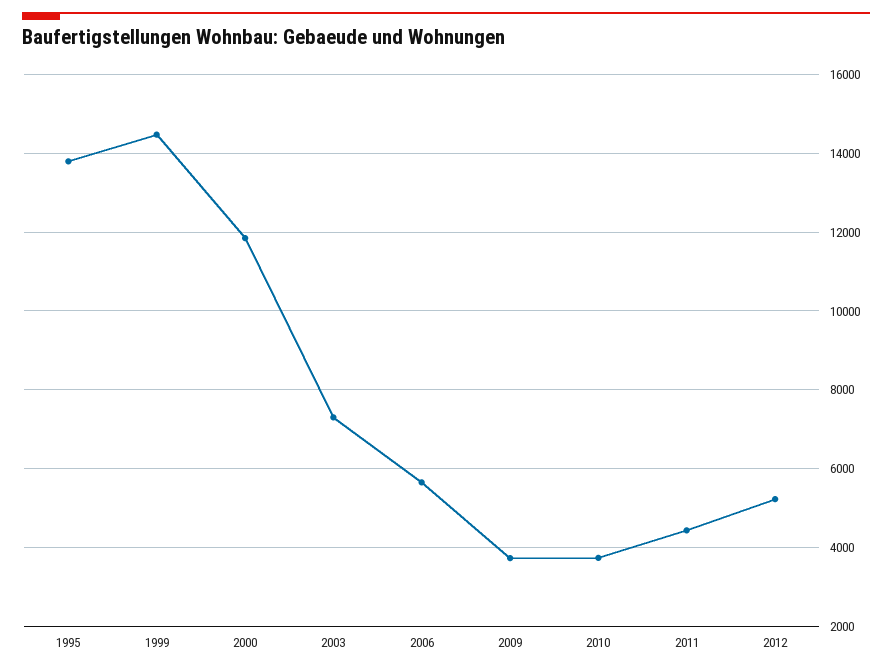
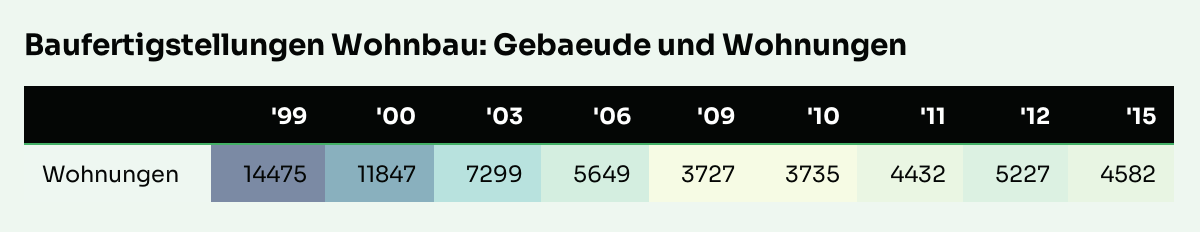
1995: 13800 -> none
'15: none -> 4582

